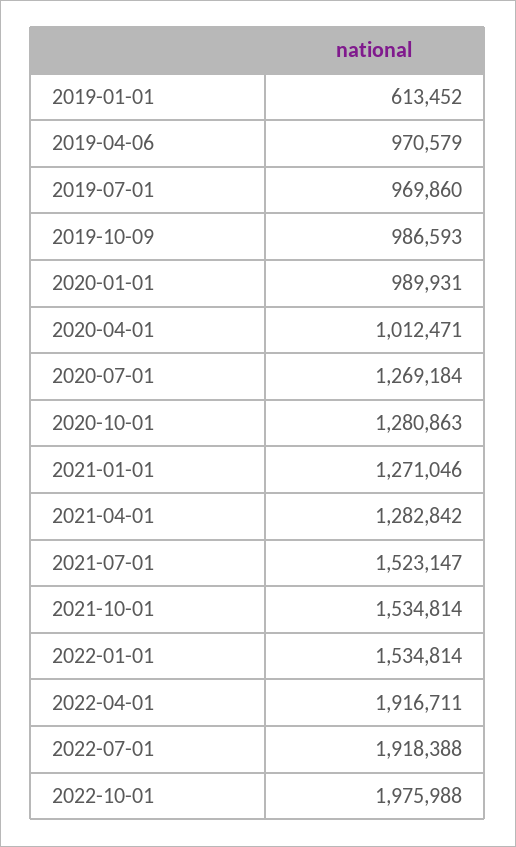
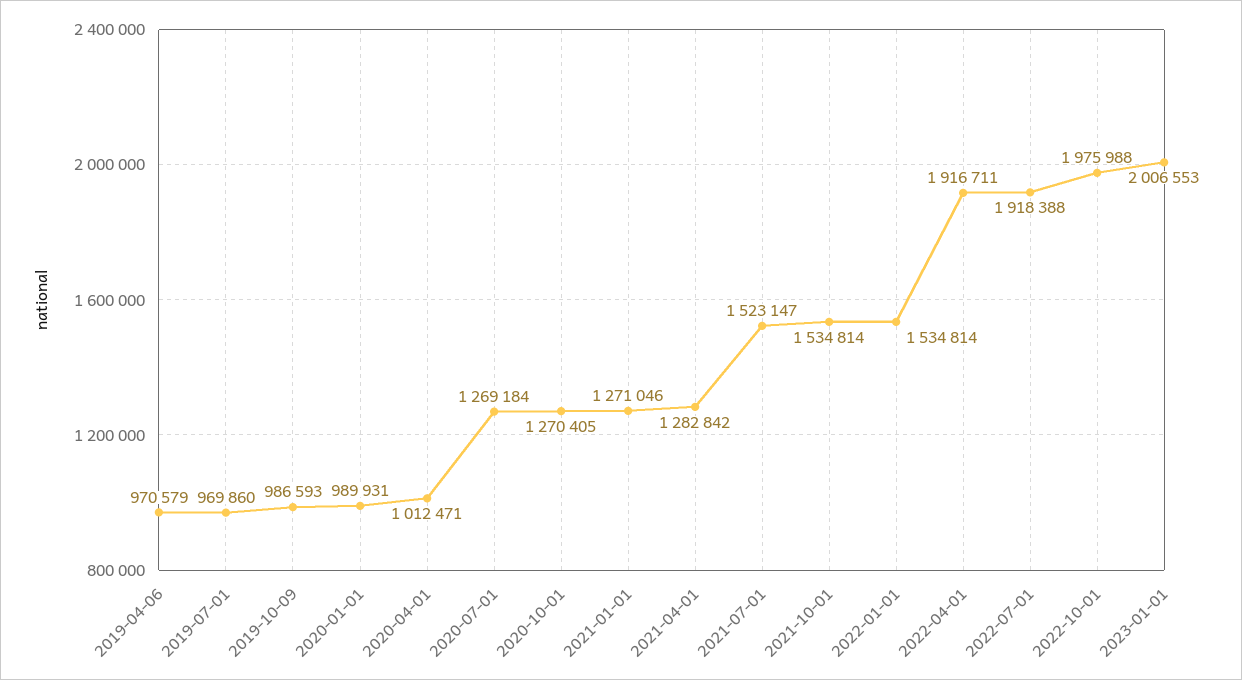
2019-01-01: 613452 -> none
2020-10-01: 1280863 -> 1270405
2023-01-01: none -> 2006553

